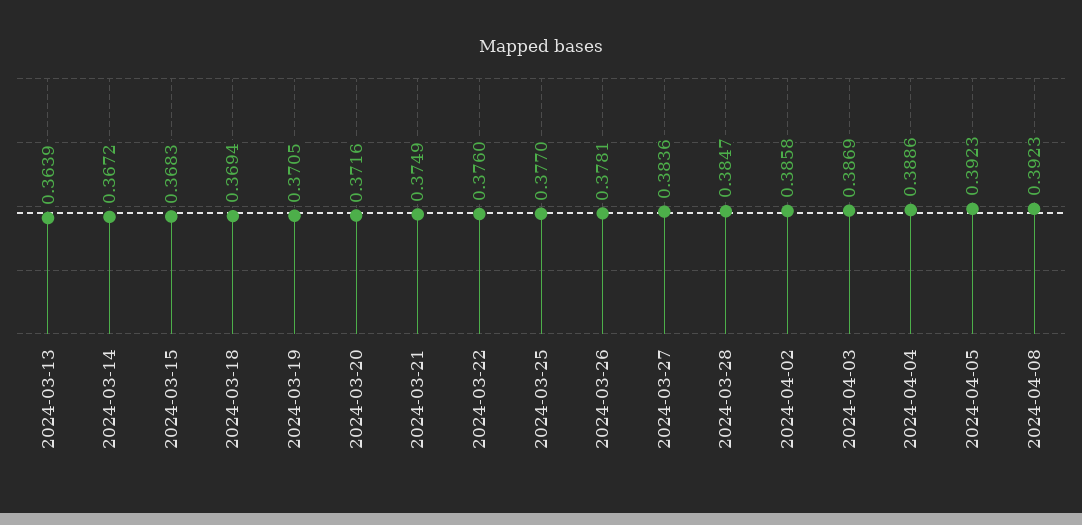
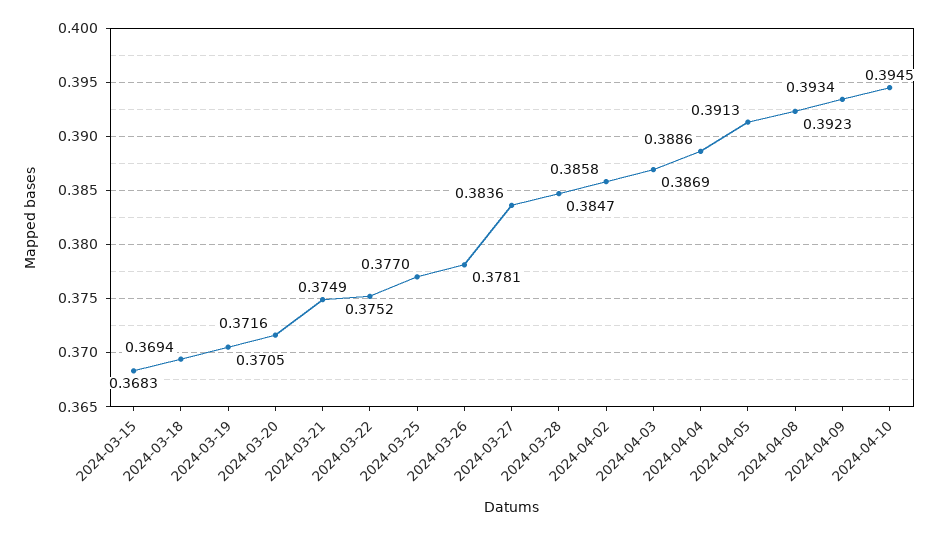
2024-03-13: 0.3639 -> none
2024-03-14: 0.3672 -> none
2024-03-22: 0.376 -> 0.3752
2024-04-05: 0.3923 -> 0.3913
2024-04-09: none -> 0.3934
2024-04-10: none -> 0.3945

